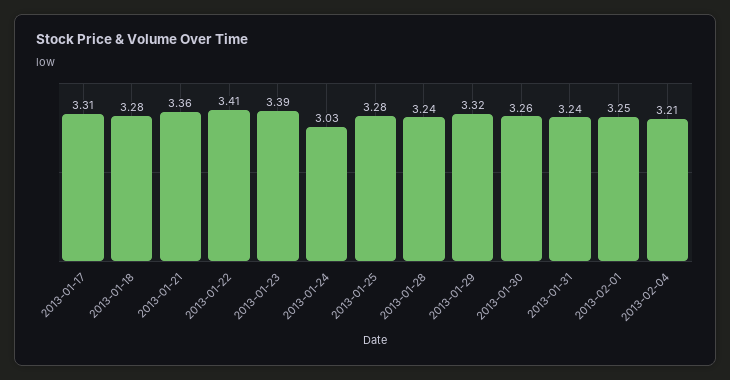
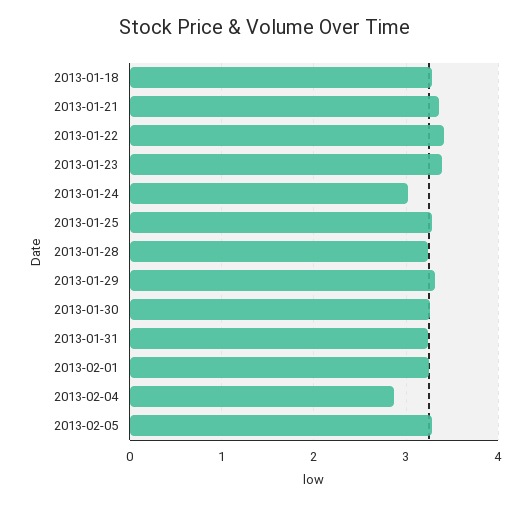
2013-01-17: 3.31 -> none
2013-02-04: 3.21 -> 2.9
2013-02-05: none -> 3.3

